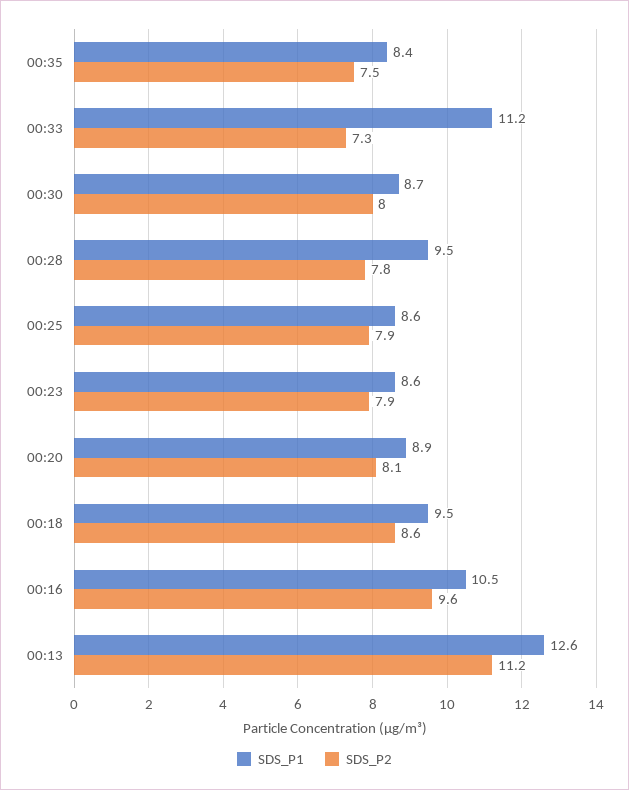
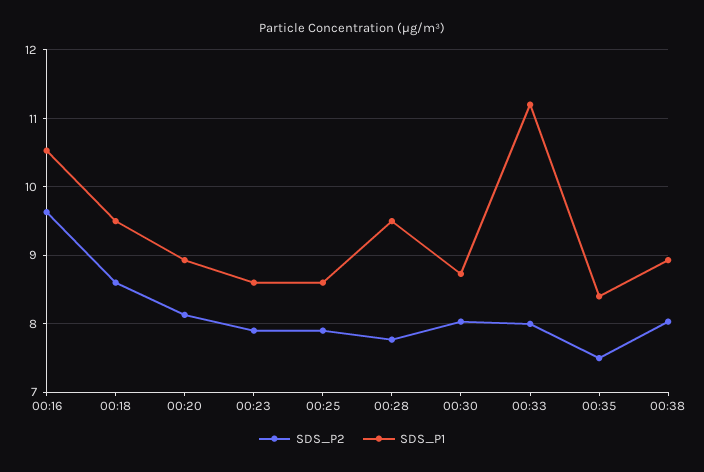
SDS_P2, 00:33: 7.3 -> 8
SDS_P1, 00:13: 12.6 -> none
SDS_P2, 00:13: 11.2 -> none
SDS_P2, 00:38: none -> 8
SDS_P1, 00:38: none -> 8.9

